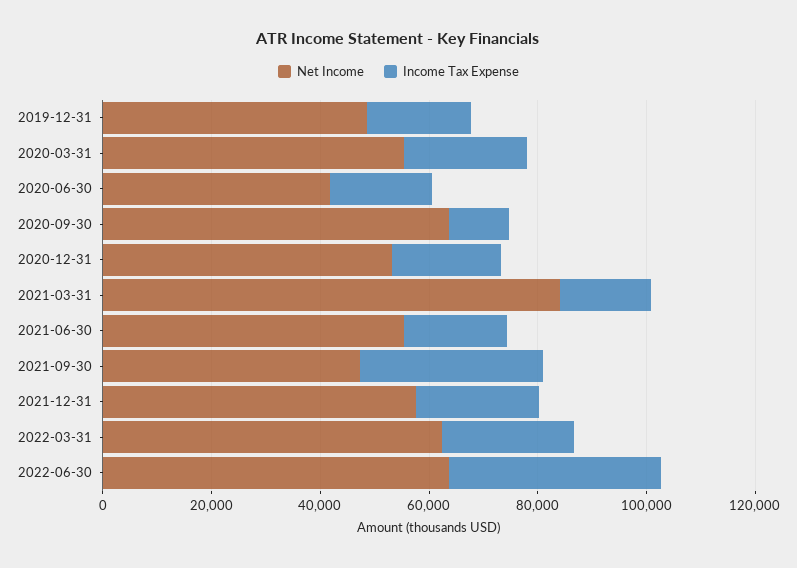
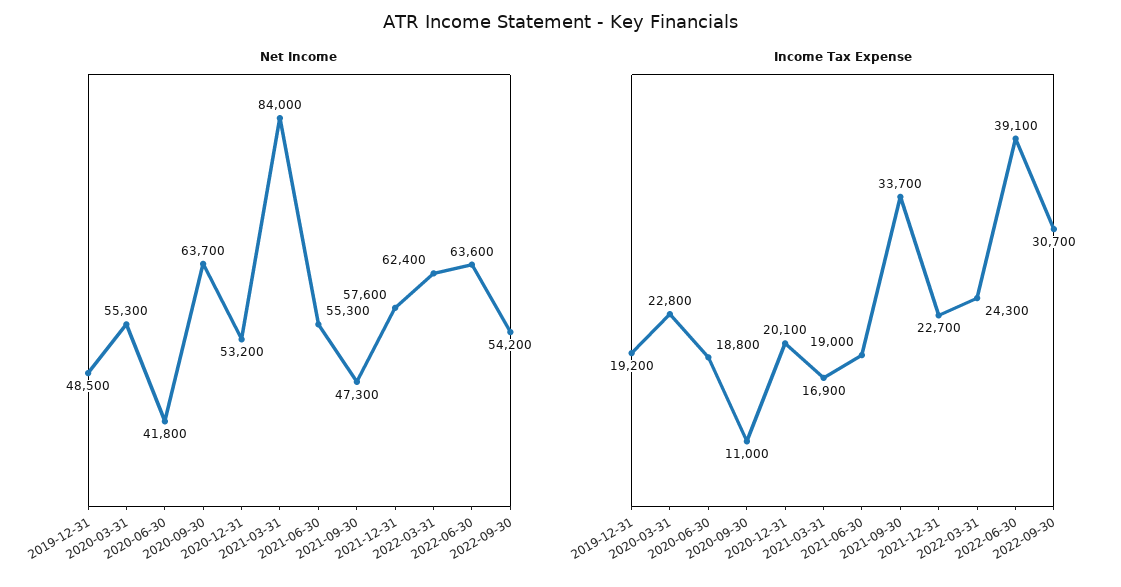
Net Income, 2022-09-30: none -> 54200
Income Tax Expense, 2022-09-30: none -> 30700

